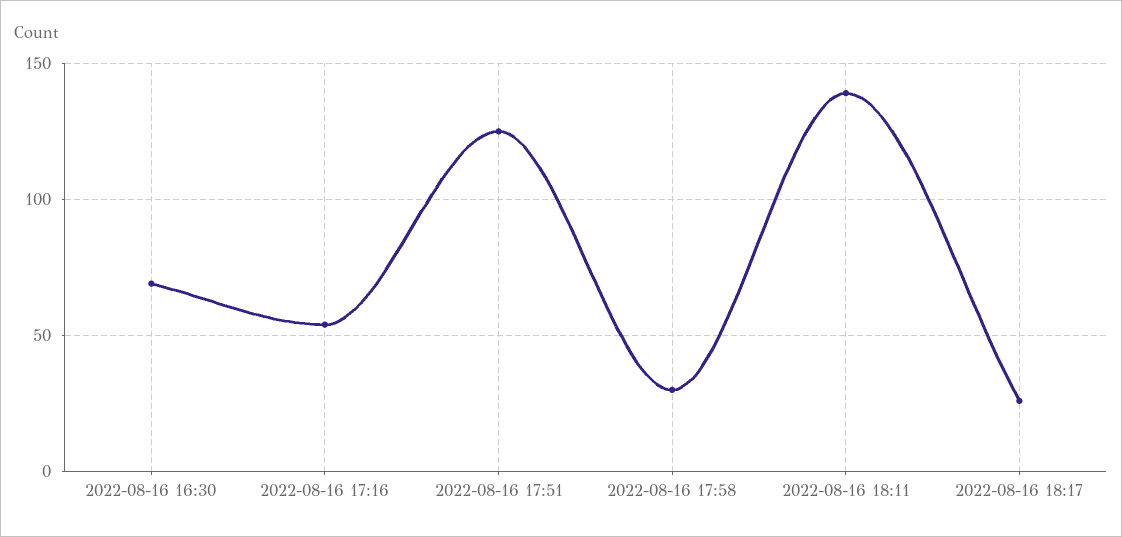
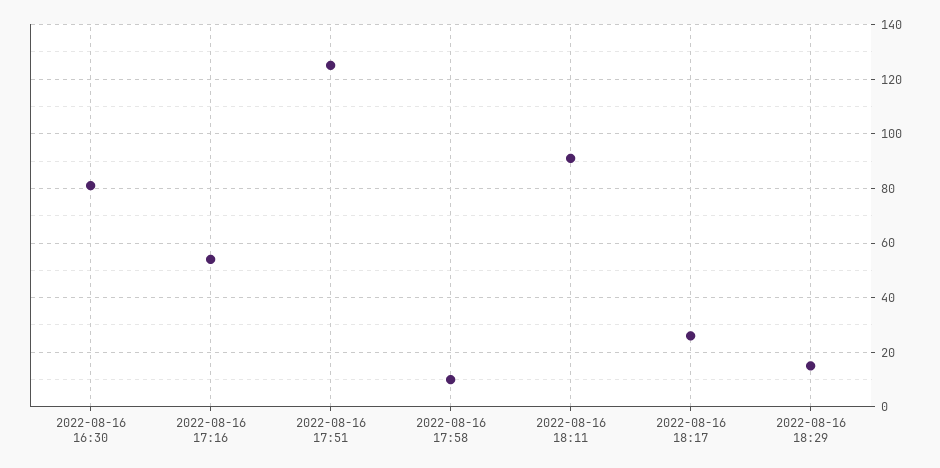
2022-08-16 16:30: 70 -> 80
2022-08-16 17:58: 30 -> 10
2022-08-16 18:11: 140 -> 90
2022-08-16 18:29: none -> 15

